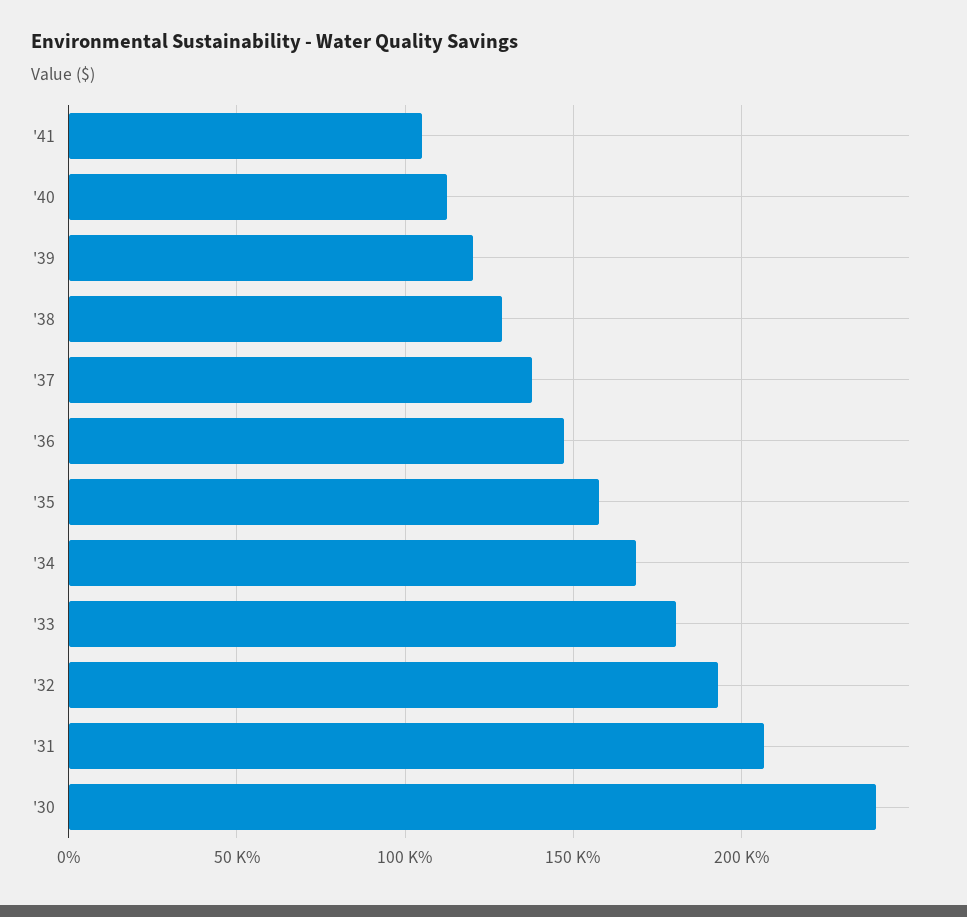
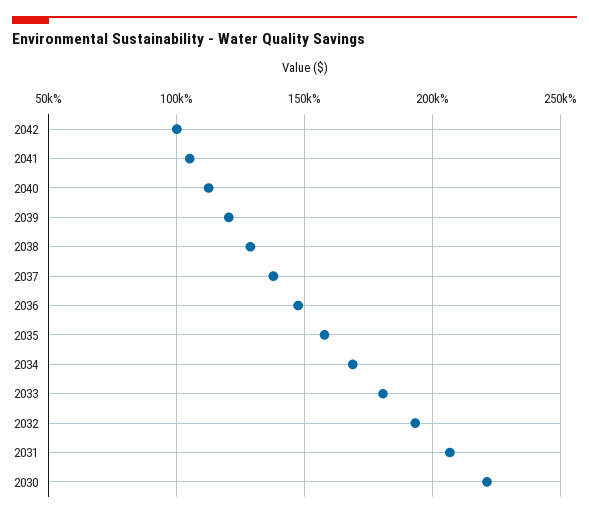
'30: 240000 -> 220000
2042: none -> 100000

